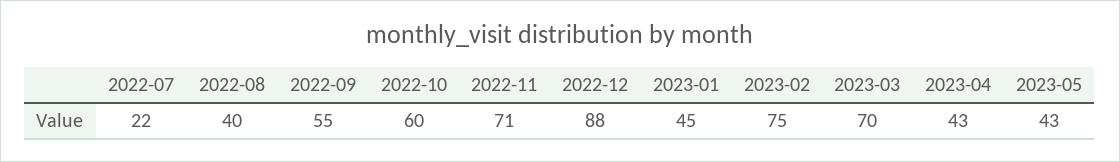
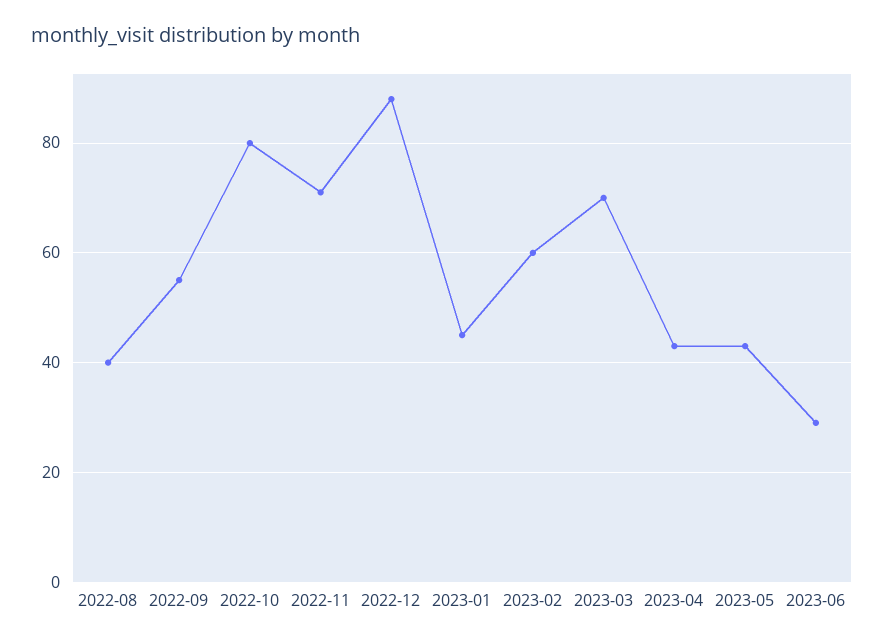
2022-07: 22 -> none
2022-10: 60 -> 80
2023-02: 75 -> 60
2023-06: none -> 30

